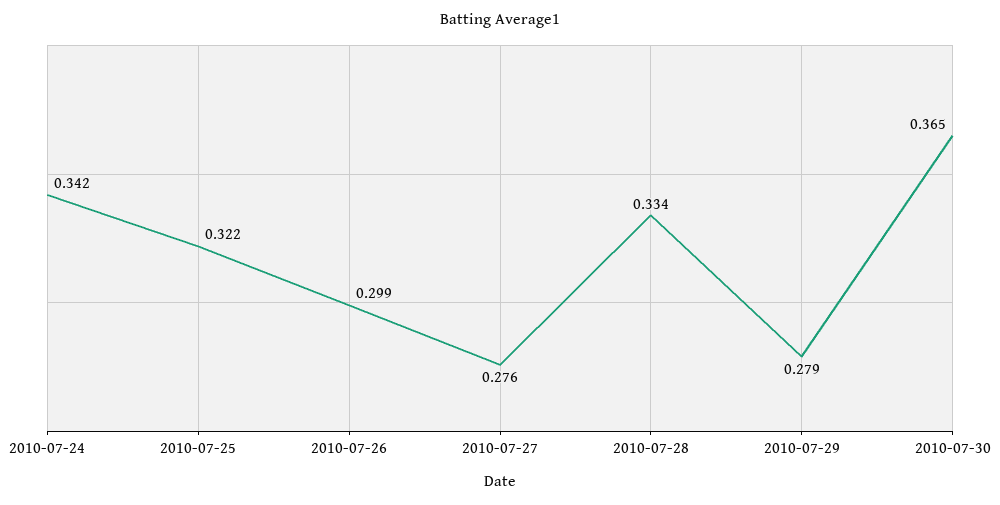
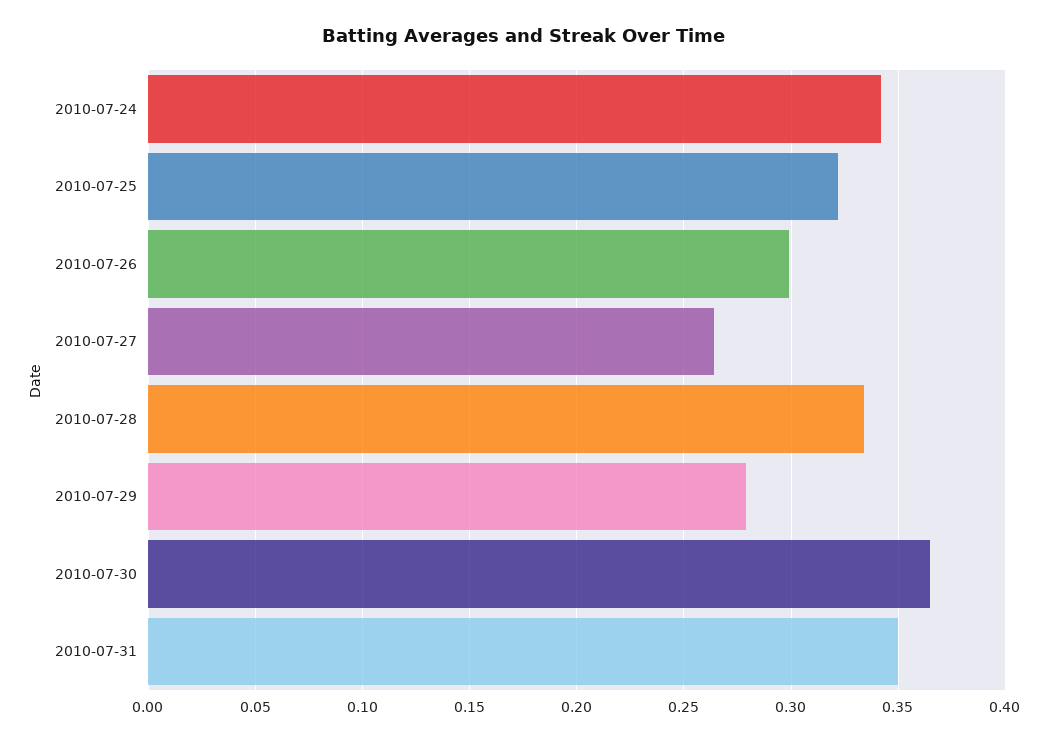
2010-07-27: 0.276 -> 0.265
2010-07-31: none -> 0.35

